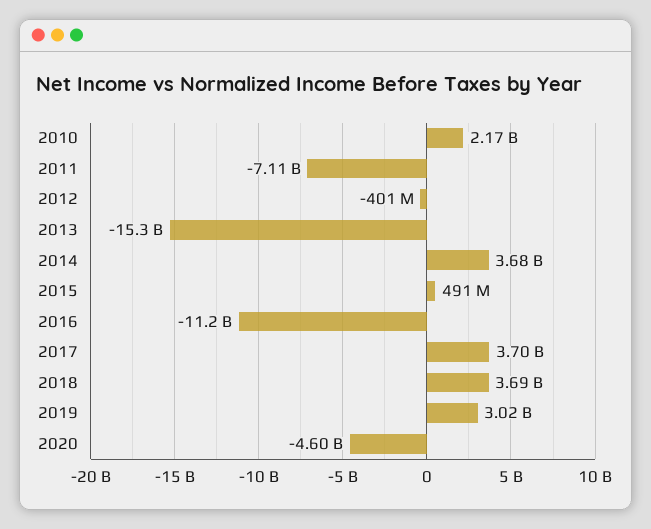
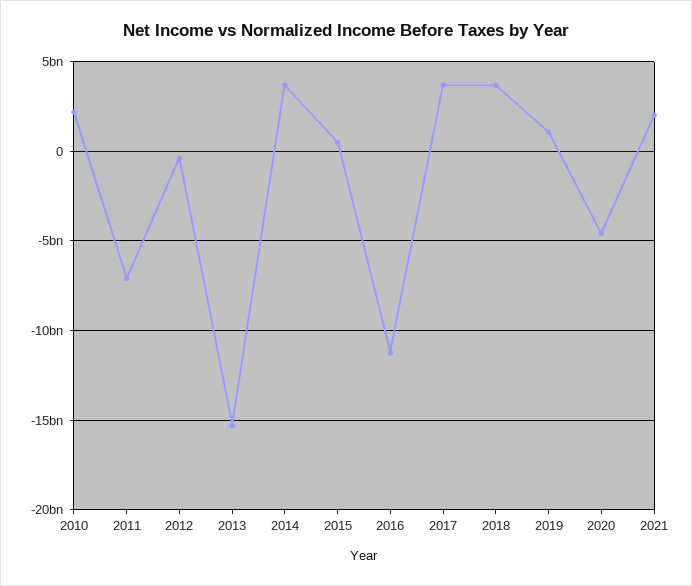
2019: 3020000000 -> 1000000000
2021: none -> 2000000000

